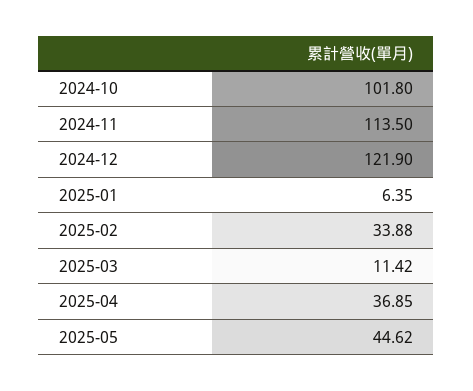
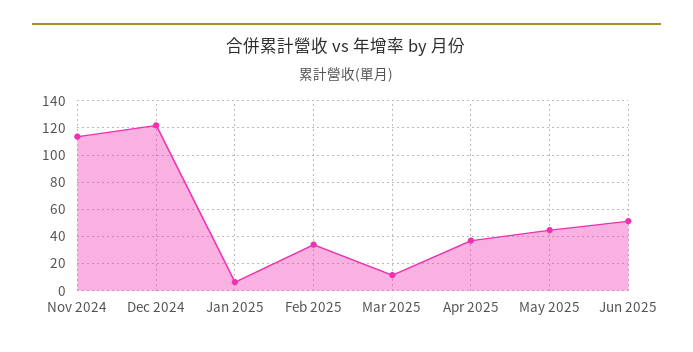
2024-10: 101.8 -> none
Jun 2025: none -> 50

